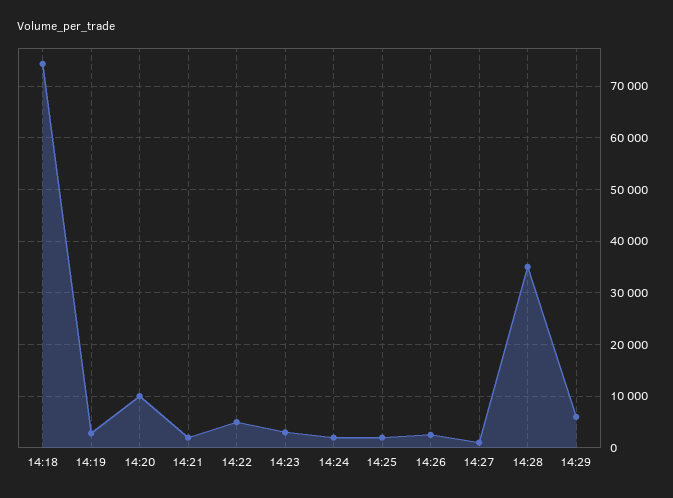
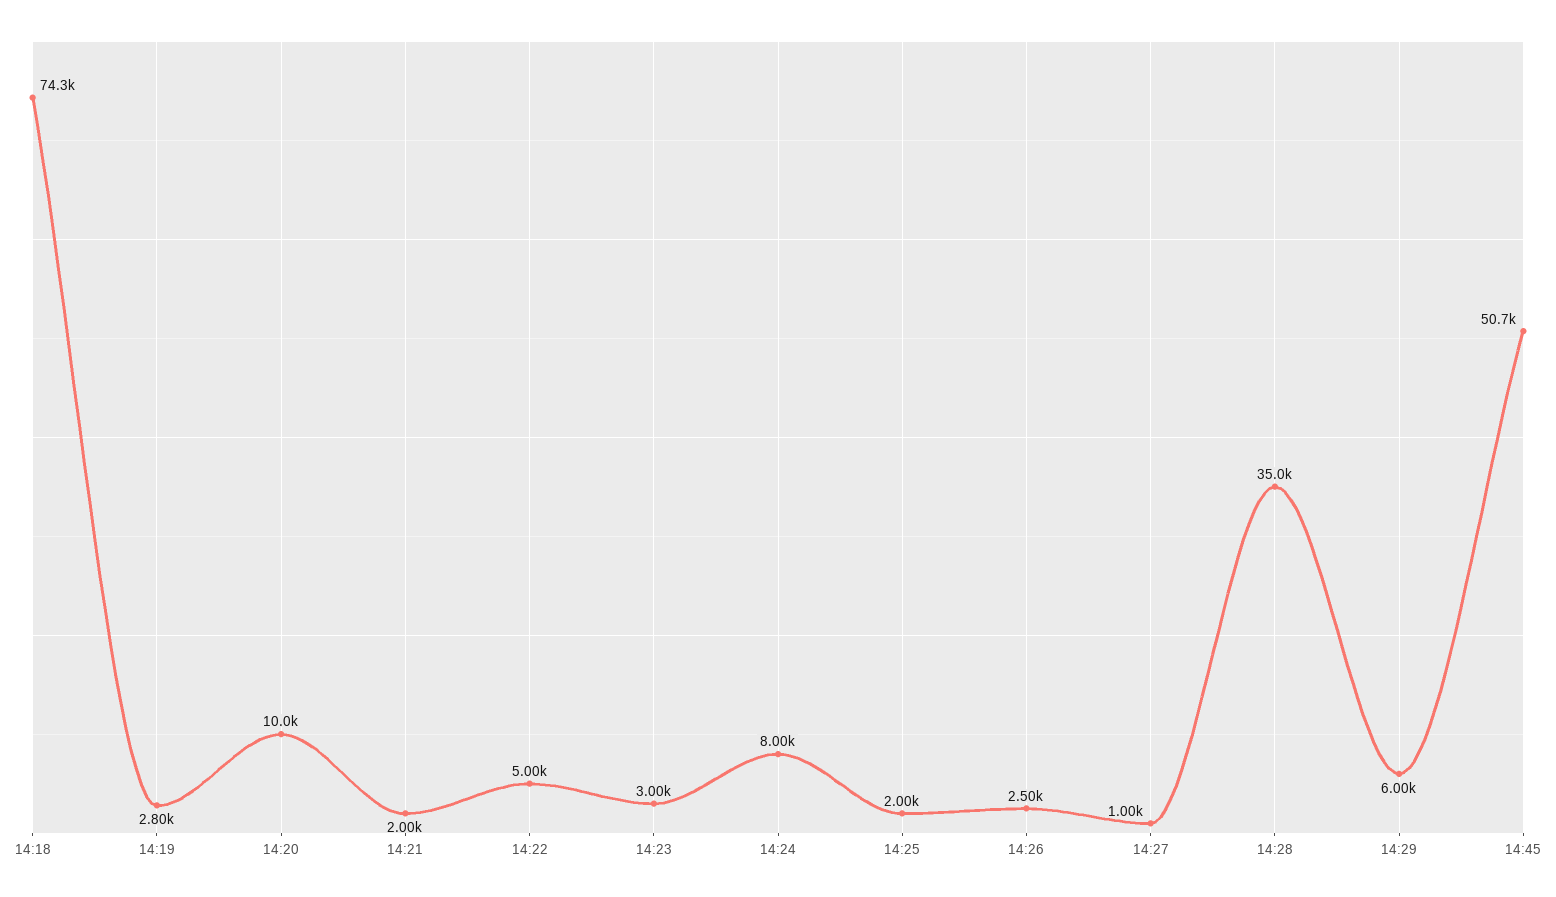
14:24: 2000 -> 8000
14:45: none -> 50700

